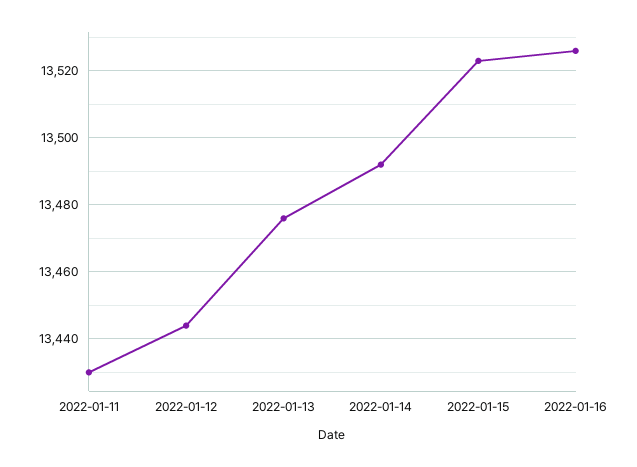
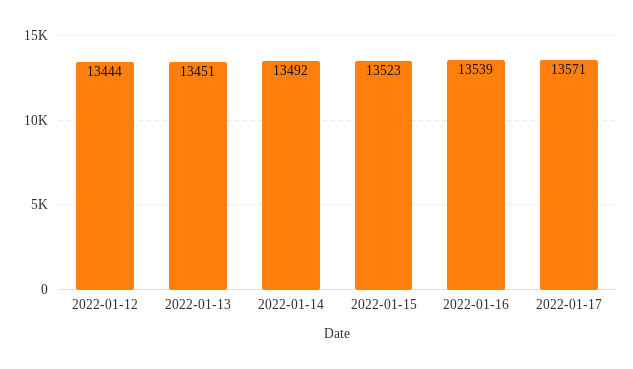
2022-01-11: 13430 -> none
2022-01-13: 13475 -> 13451
2022-01-16: 13525 -> 13539
2022-01-17: none -> 13571

